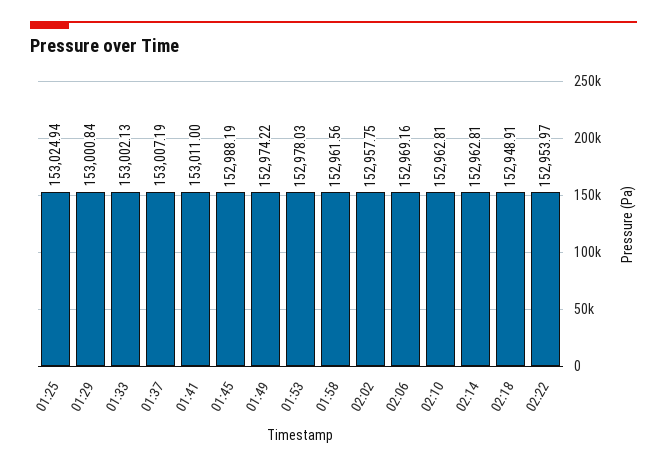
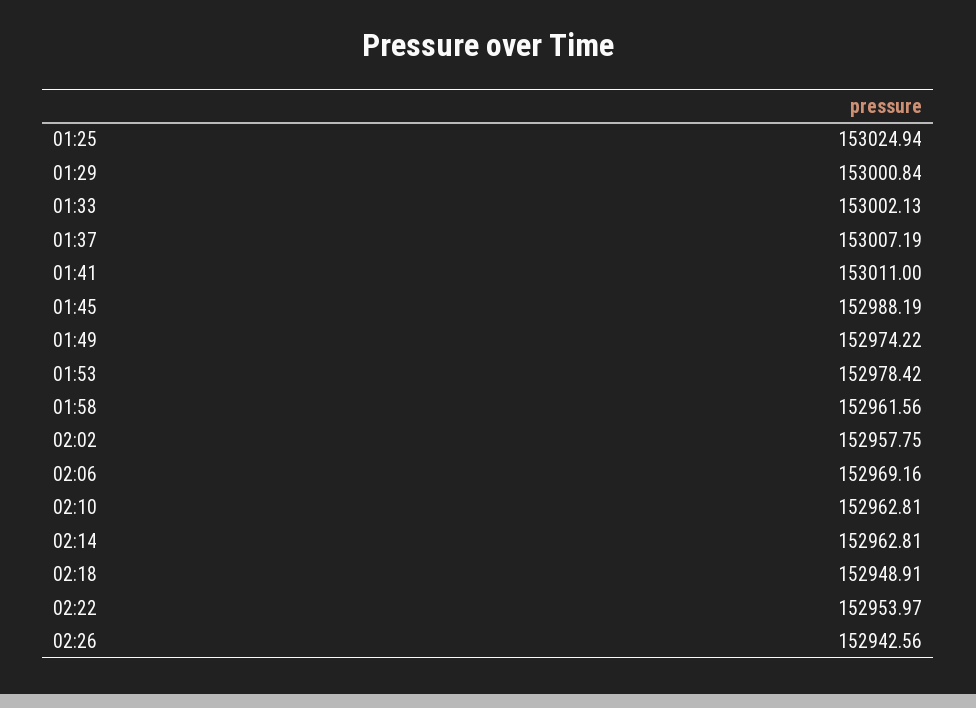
01:53: 152978.03 -> 152978.42
02:26: none -> 152942.56

